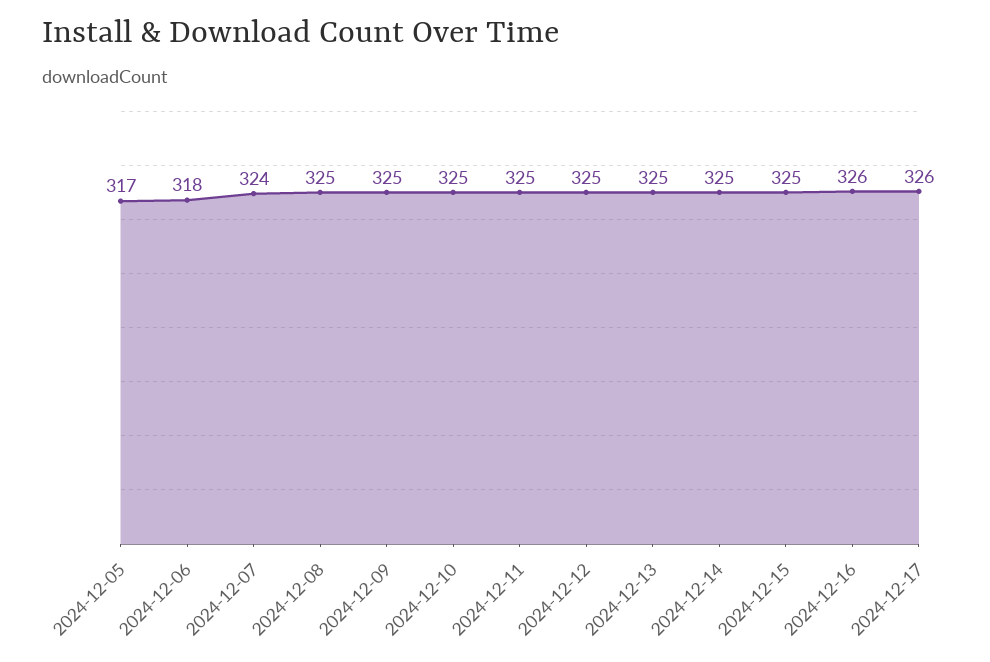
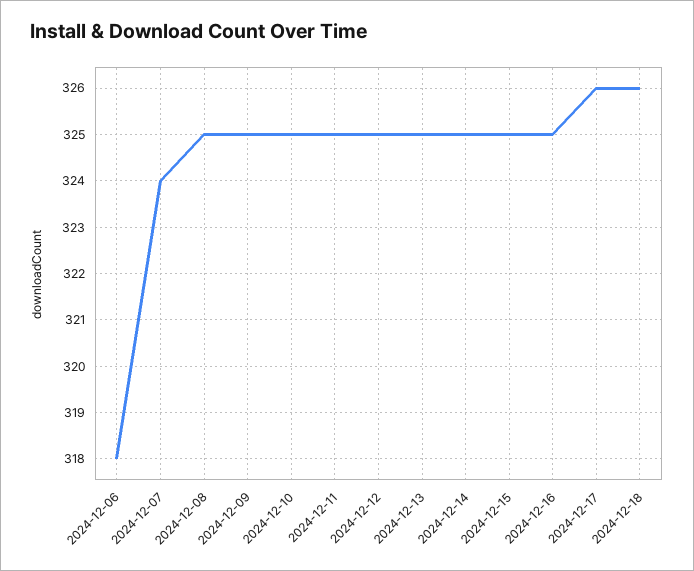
2024-12-05: 317 -> none
2024-12-16: 326 -> 325
2024-12-18: none -> 326

